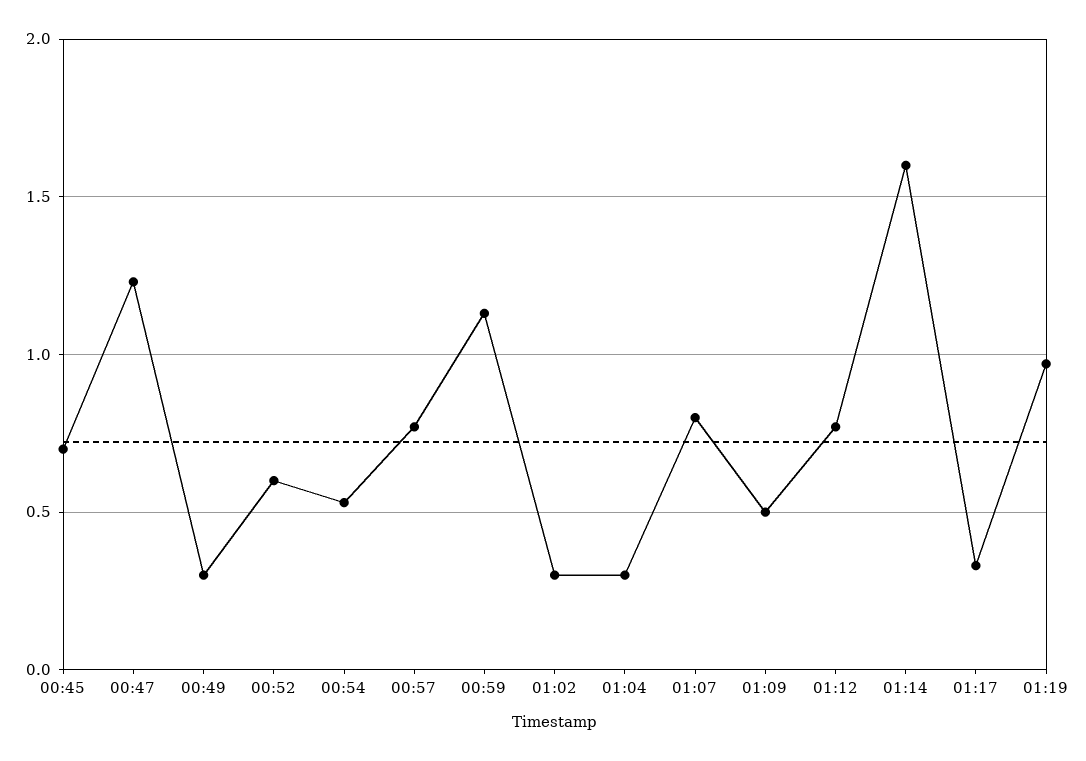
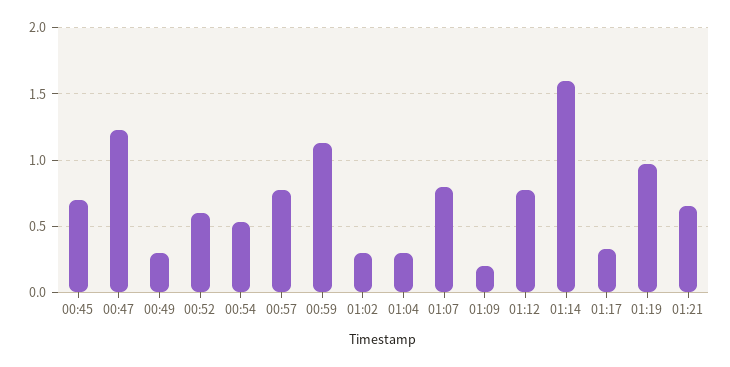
01:09: 0.5 -> 0.2
01:21: none -> 0.65

